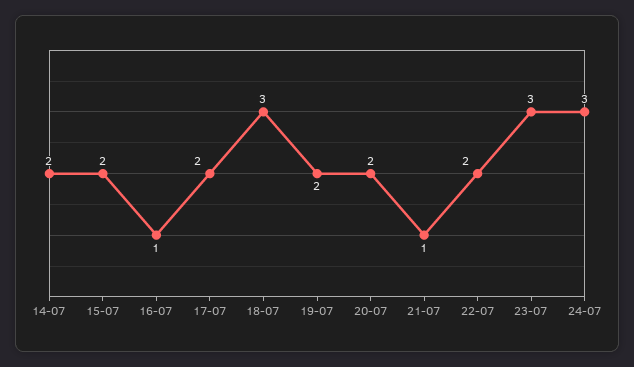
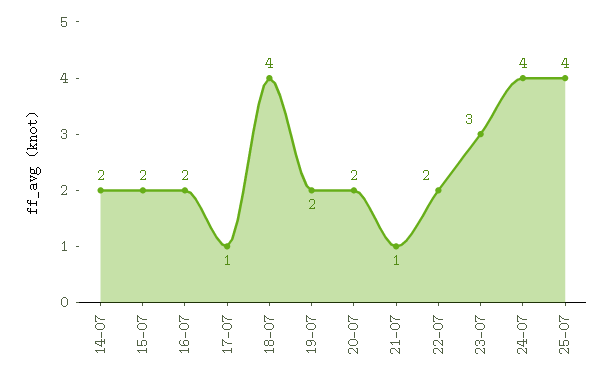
16-07: 1 -> 2
17-07: 2 -> 1
18-07: 3 -> 4
24-07: 3 -> 4
25-07: none -> 4

